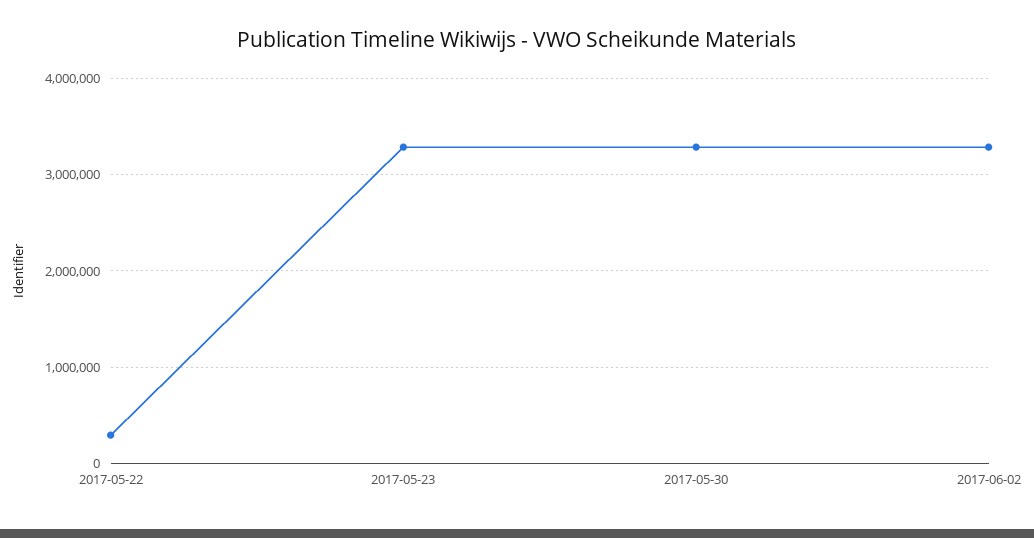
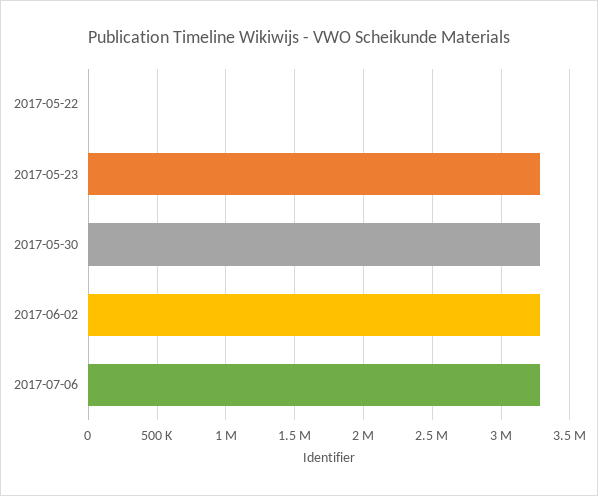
2017-05-22: 300000 -> 0
2017-07-06: none -> 3300000

